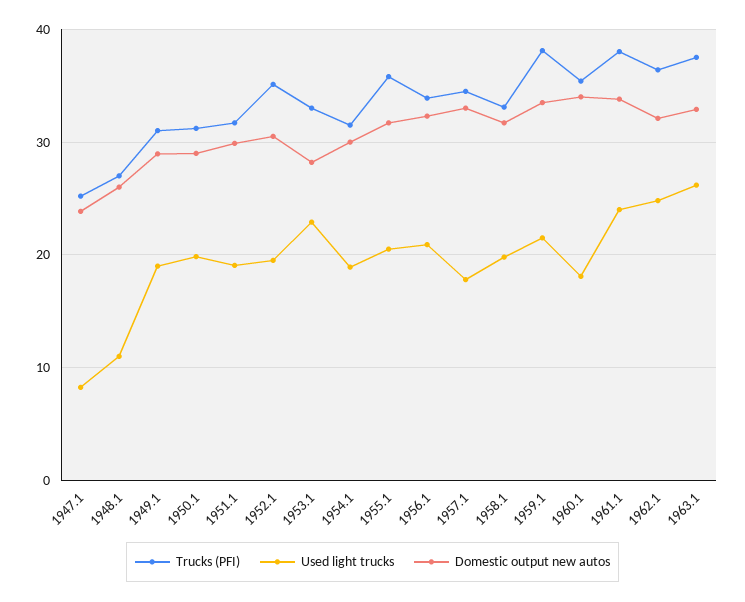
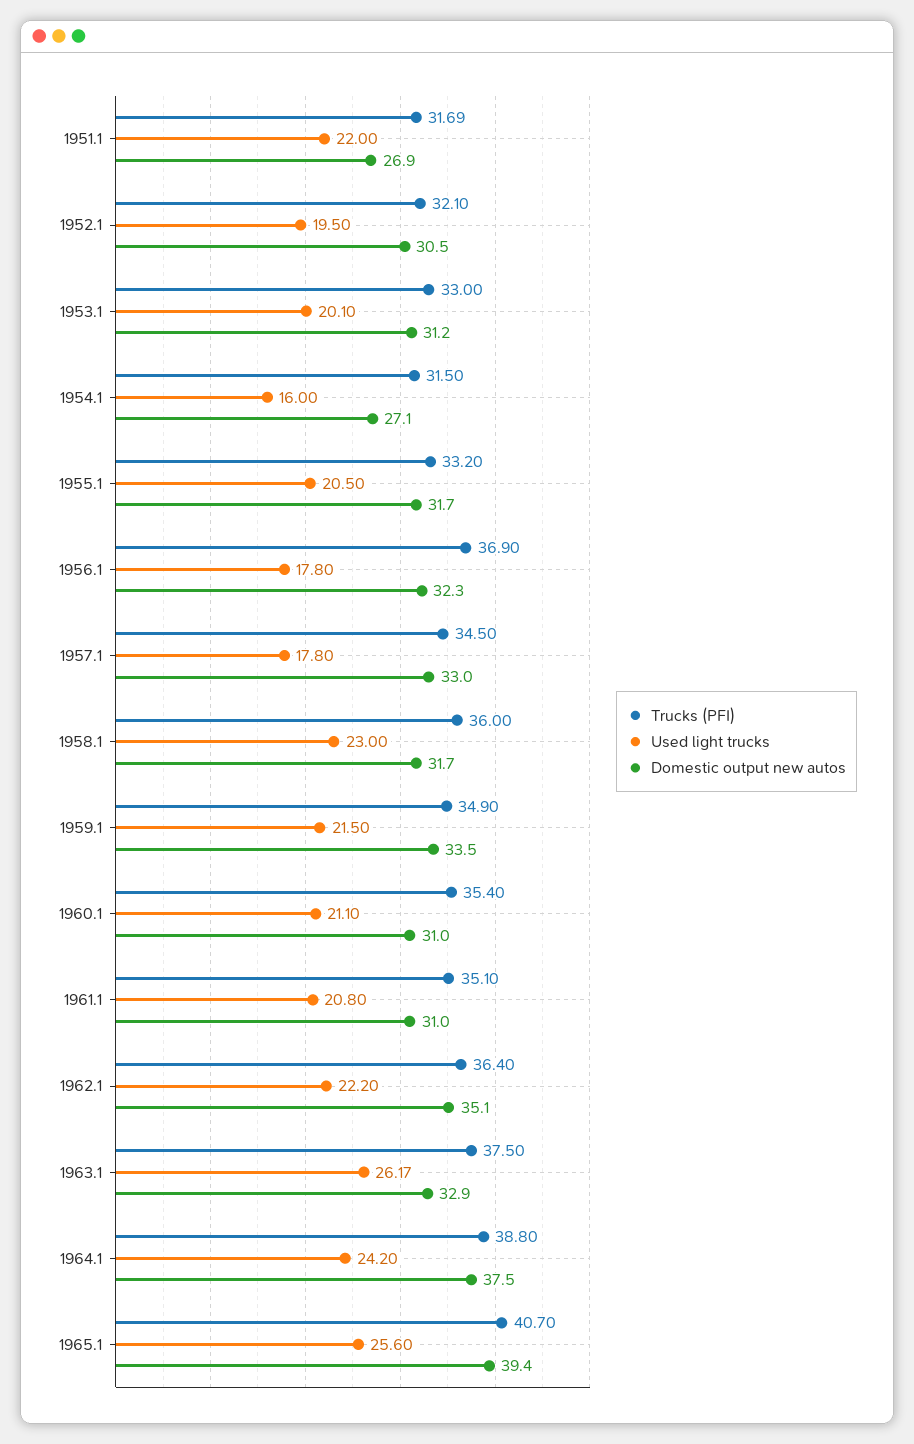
Trucks (PFI), 1947.1: 25 -> none
Used light trucks, 1947.1: 8 -> none
Domestic output new autos, 1947.1: 24 -> none
Trucks (PFI), 1948.1: 27 -> none
Used light trucks, 1948.1: 11 -> none
Domestic output new autos, 1948.1: 26 -> none
Trucks (PFI), 1949.1: 31 -> none
Used light trucks, 1949.1: 19 -> none
Domestic output new autos, 1949.1: 29 -> none
Trucks (PFI), 1950.1: 31 -> none
Used light trucks, 1950.1: 20 -> none
Domestic output new autos, 1950.1: 29 -> none
Used light trucks, 1951.1: 19 -> 22
Domestic output new autos, 1951.1: 30 -> 26.9
Trucks (PFI), 1952.1: 35 -> 32.1
Used light trucks, 1953.1: 23 -> 20.1
Domestic output new autos, 1953.1: 28 -> 31.2
Used light trucks, 1954.1: 19 -> 16
Domestic output new autos, 1954.1: 30 -> 27.1
Trucks (PFI), 1955.1: 36 -> 33.2
Trucks (PFI), 1956.1: 34 -> 36.9
Used light trucks, 1956.1: 21 -> 17.8
Trucks (PFI), 1958.1: 33 -> 36
Used light trucks, 1958.1: 20 -> 23
Trucks (PFI), 1959.1: 38 -> 34.9
Used light trucks, 1960.1: 18 -> 21.1
Domestic output new autos, 1960.1: 34 -> 31
Trucks (PFI), 1961.1: 38 -> 35.1
Used light trucks, 1961.1: 24 -> 20.8
Domestic output new autos, 1961.1: 34 -> 31
Used light trucks, 1962.1: 25 -> 22.2
Domestic output new autos, 1962.1: 32 -> 35.1
Trucks (PFI), 1964.1: none -> 38.8
Used light trucks, 1964.1: none -> 24.2
Domestic output new autos, 1964.1: none -> 37.5
Trucks (PFI), 1965.1: none -> 40.7
Used light trucks, 1965.1: none -> 25.6
Domestic output new autos, 1965.1: none -> 39.4

